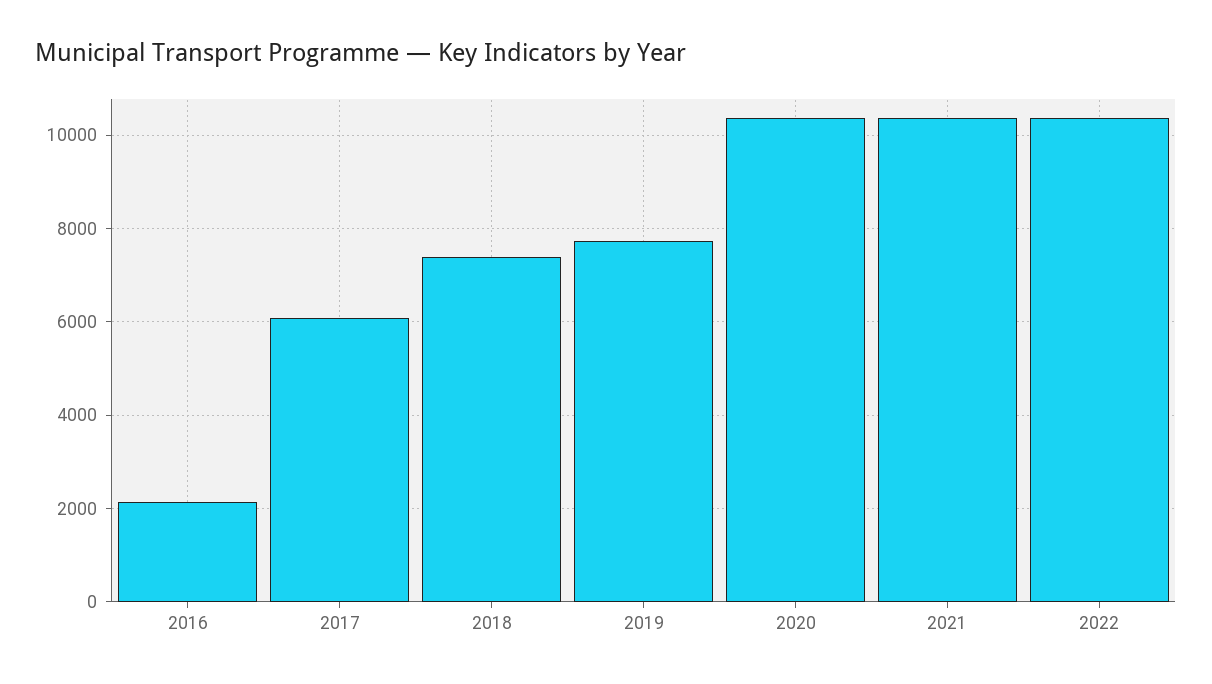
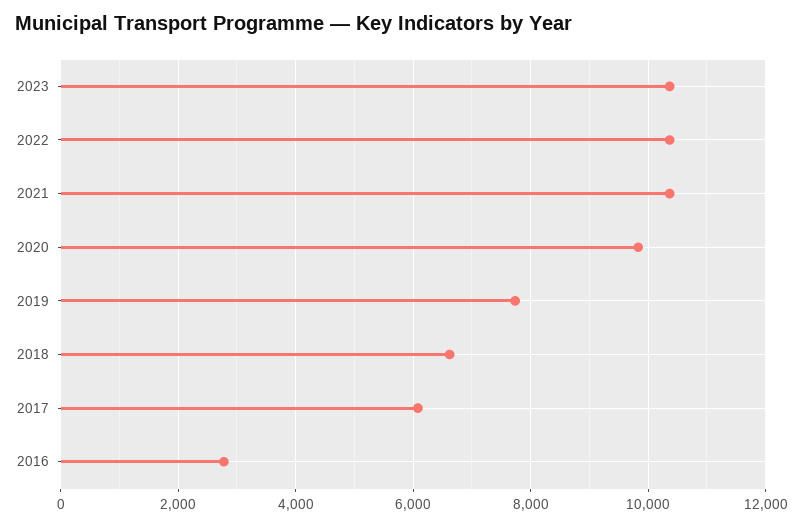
2016: 2200 -> 2800
2018: 7400 -> 6600
2020: 10400 -> 9800
2023: none -> 10400

